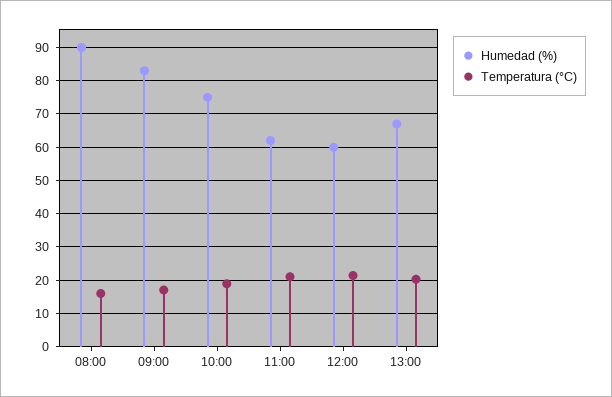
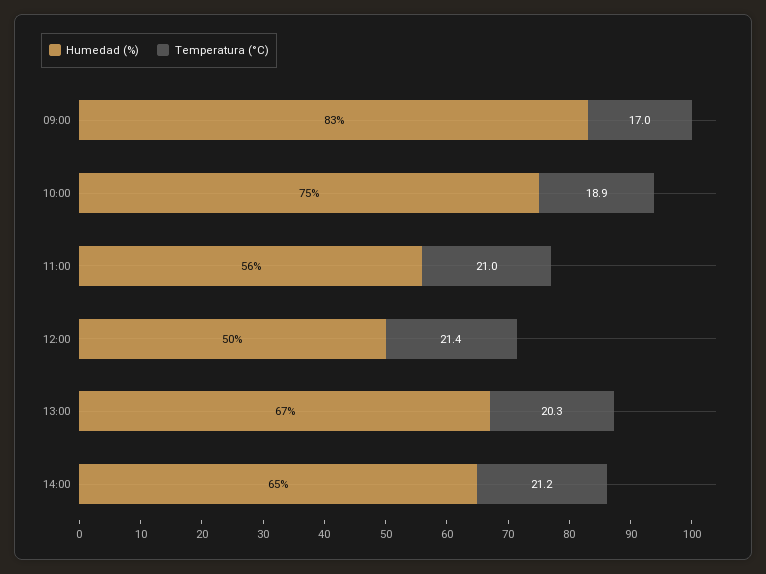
Humedad (%), 08:00: 90 -> none
Temperatura (°C), 08:00: 16 -> none
Humedad (%), 11:00: 62 -> 56
Humedad (%), 12:00: 60 -> 50
Humedad (%), 14:00: none -> 65
Temperatura (°C), 14:00: none -> 21.2

